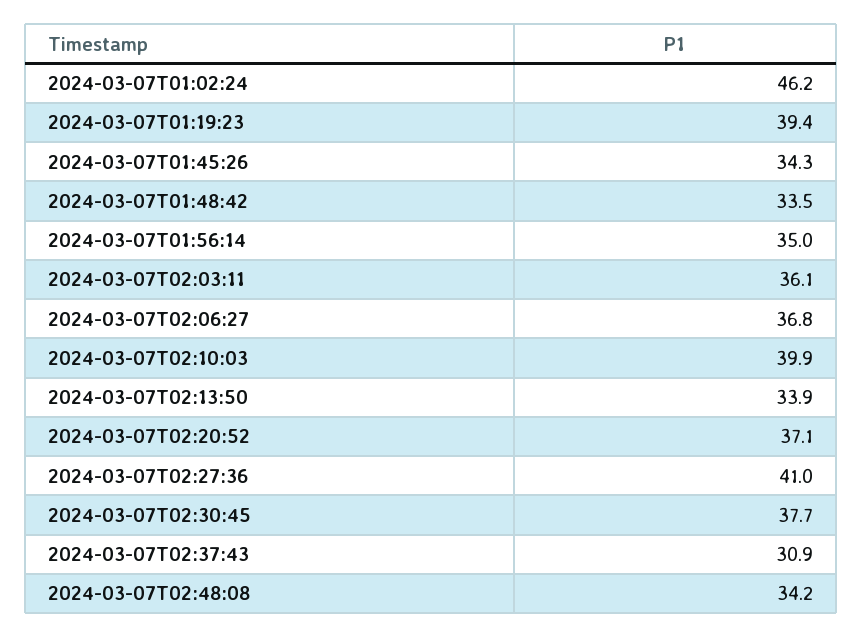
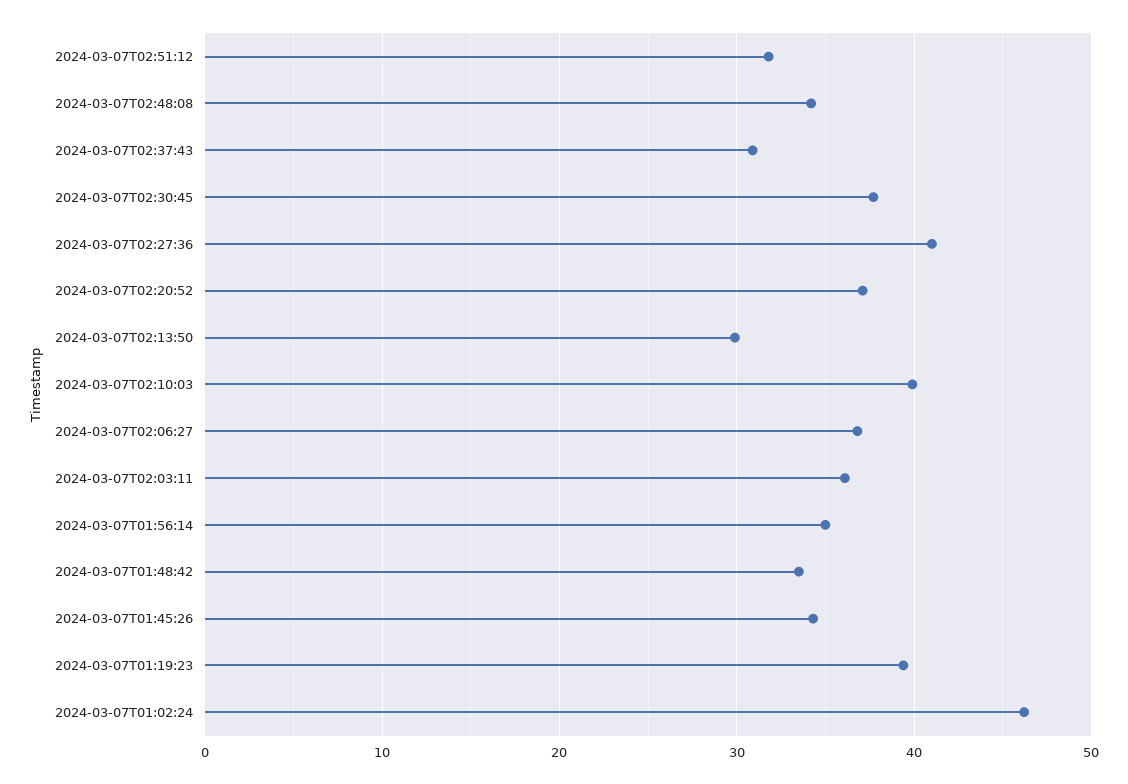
2024-03-07T02:13:50: 33.9 -> 30
2024-03-07T02:51:12: none -> 32

